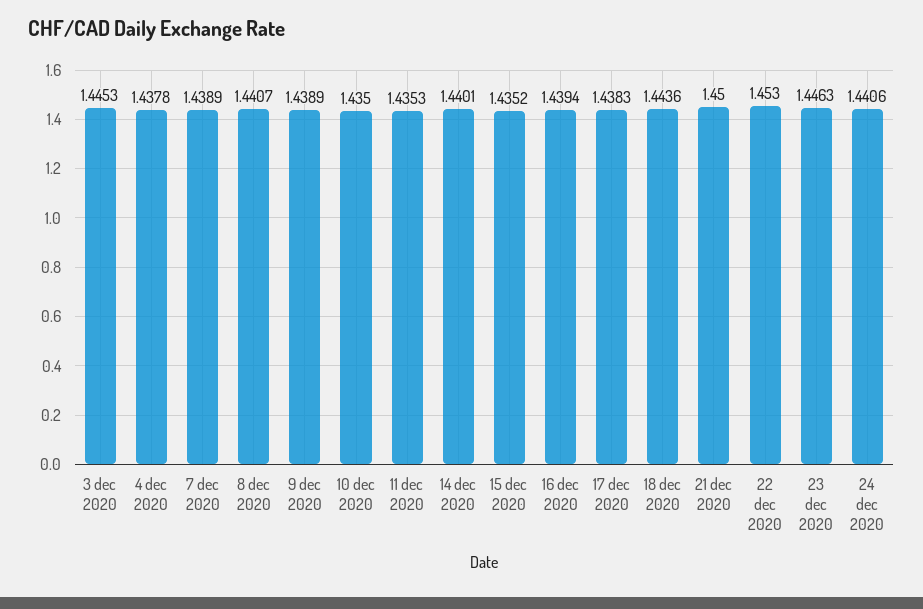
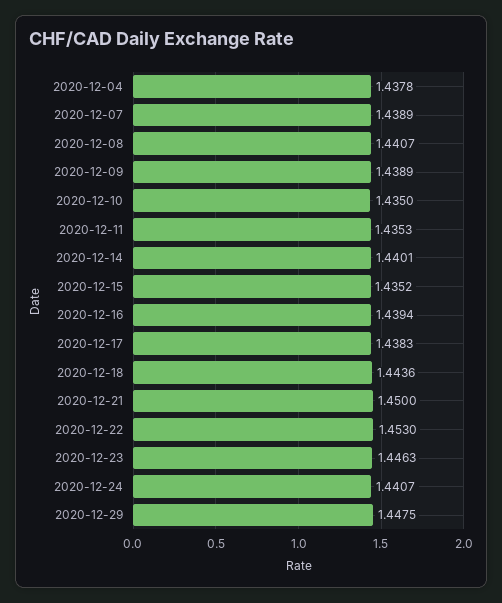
3 dec 2020: 1.4453 -> none
24 dec 2020: 1.4406 -> 1.4407
2020-12-29: none -> 1.4475

